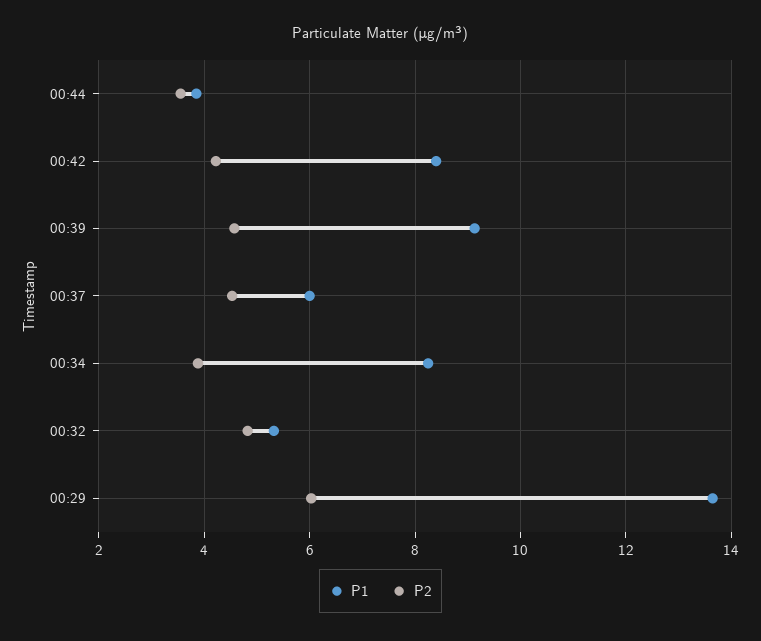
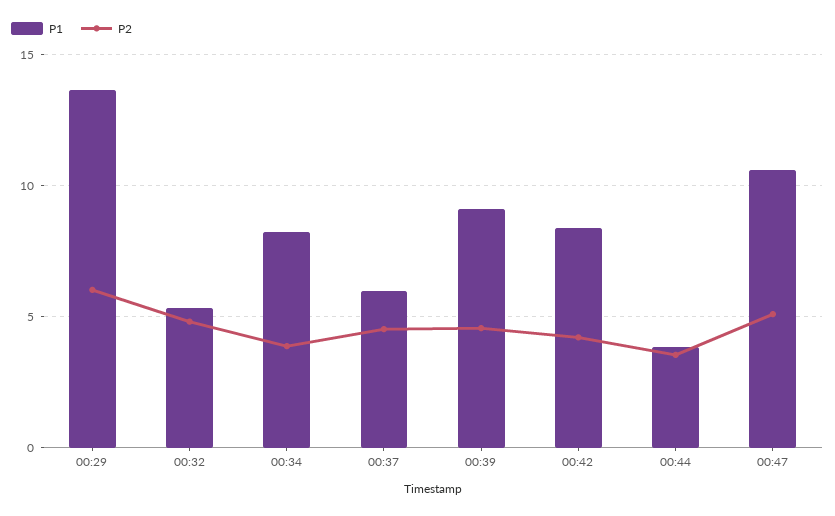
P1, 00:47: none -> 10.5
P2, 00:47: none -> 5

